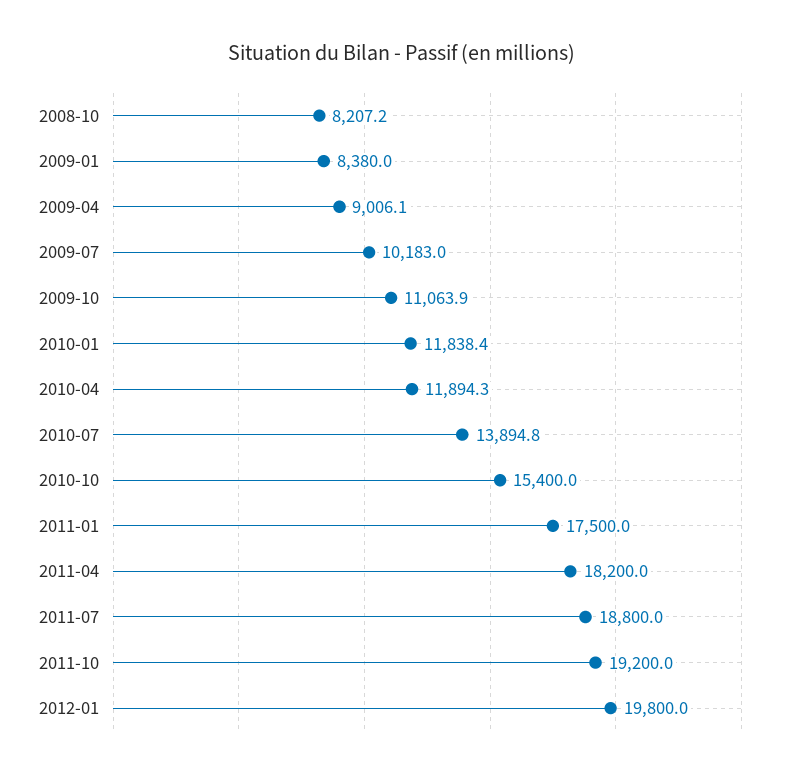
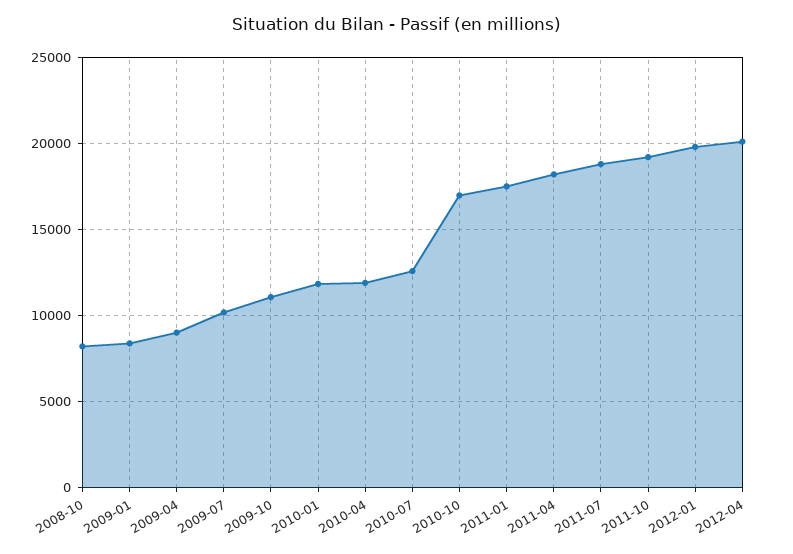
2010-07: 13894.8 -> 12500
2010-10: 15400 -> 17000
2012-04: none -> 20000

